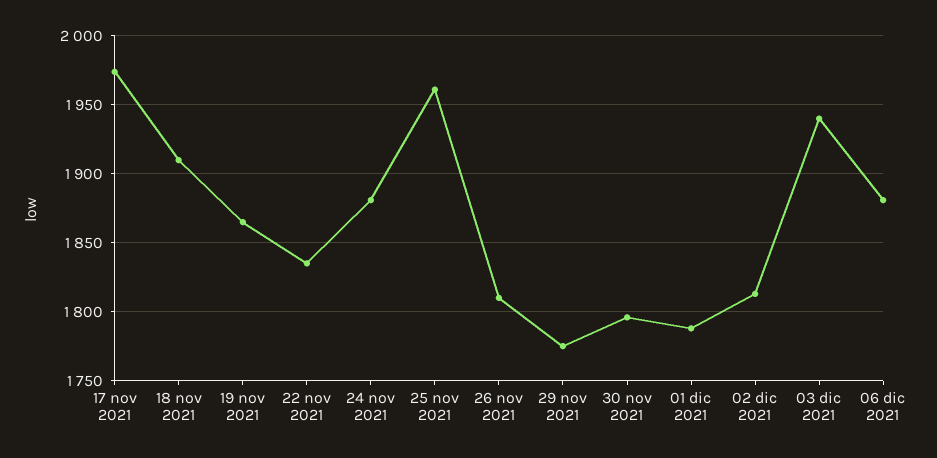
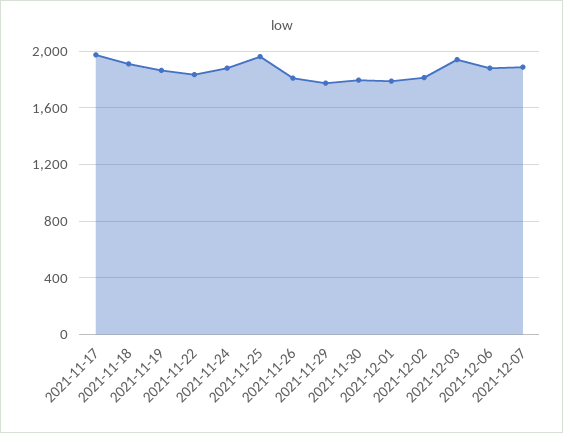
2021-12-07: none -> 1900

